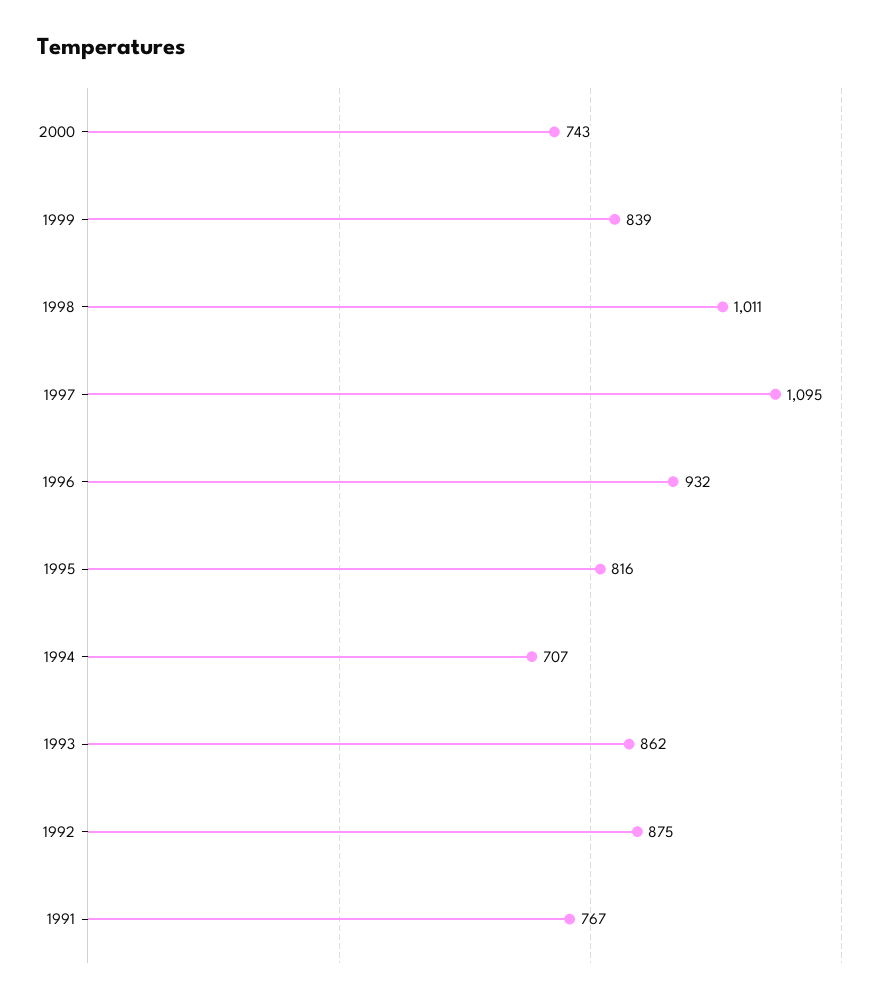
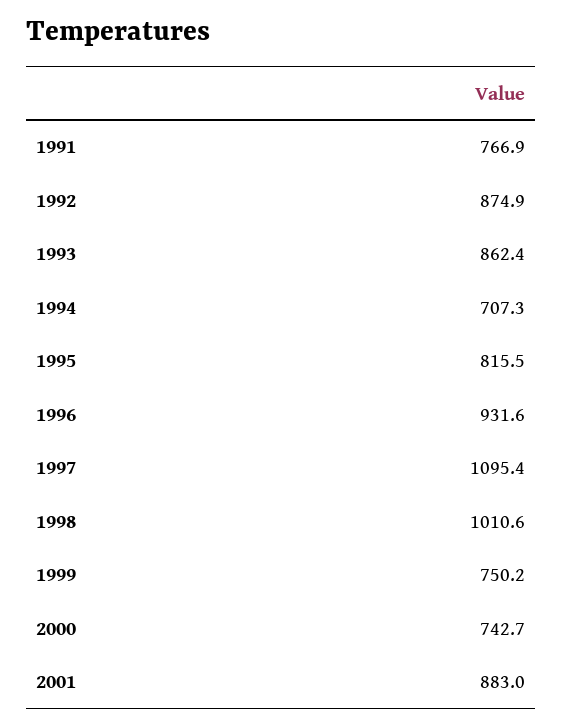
1999: 839 -> 750.2
2001: none -> 883

